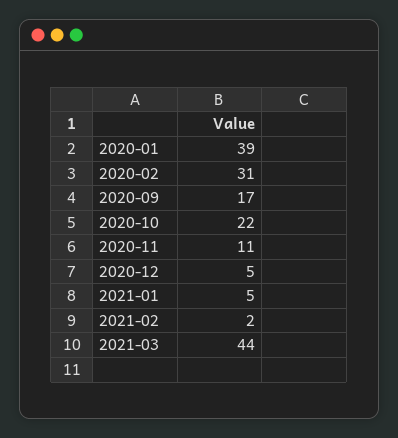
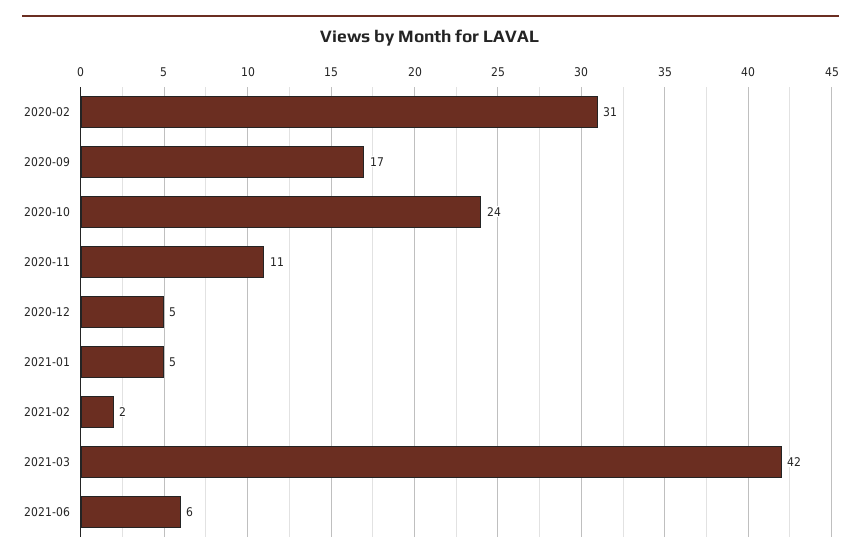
2020-01: 39 -> none
2020-10: 22 -> 24
2021-03: 44 -> 42
2021-06: none -> 6

